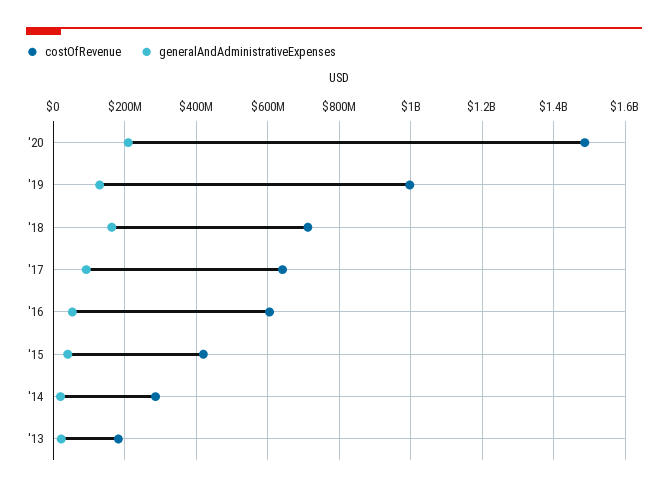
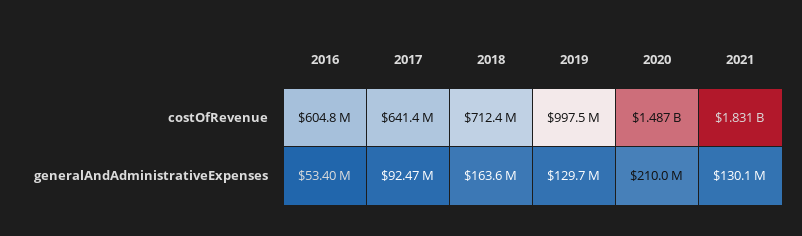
costOfRevenue, '15: 420000000 -> none
generalAndAdministrativeExpenses, '15: 40000000 -> none
costOfRevenue, '14: 280000000 -> none
generalAndAdministrativeExpenses, '14: 20000000 -> none
costOfRevenue, '13: 180000000 -> none
generalAndAdministrativeExpenses, '13: 20000000 -> none
costOfRevenue, 2021: none -> 1831000000
generalAndAdministrativeExpenses, 2021: none -> 130100000

